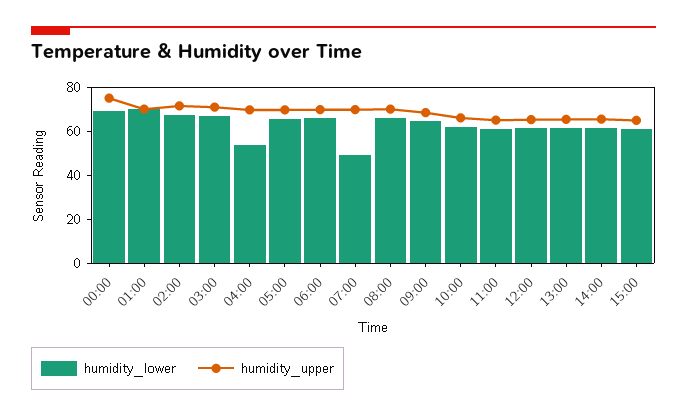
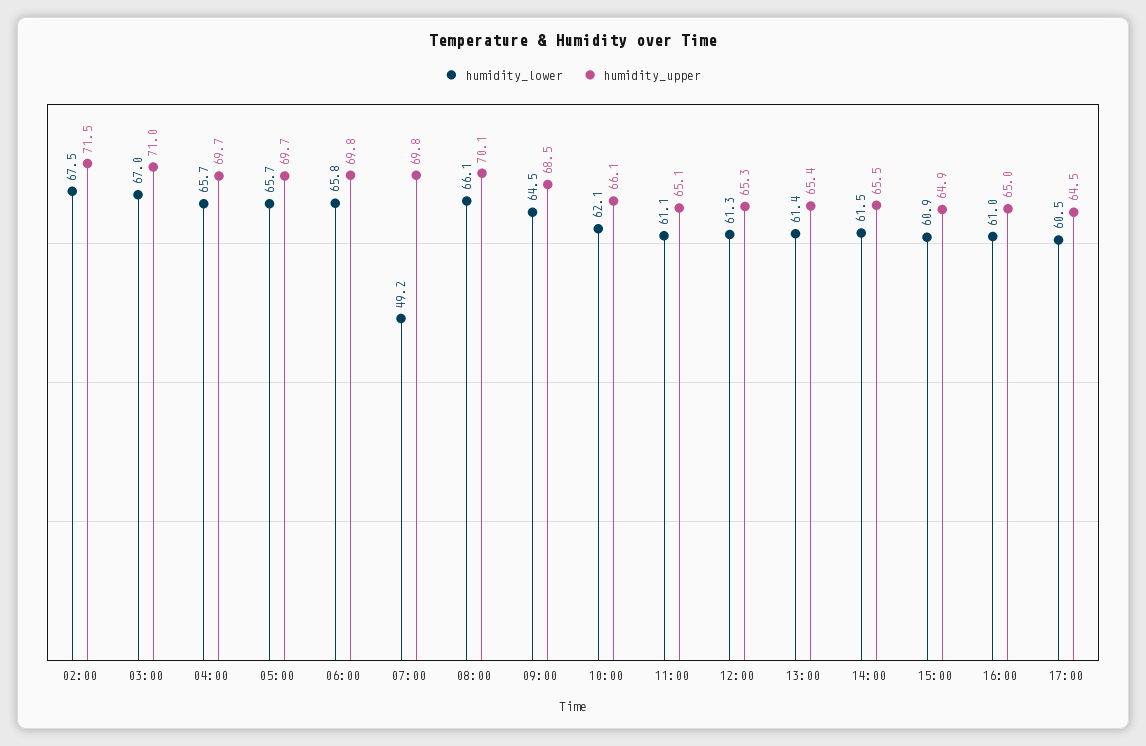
humidity_lower, 00:00: 70 -> none
humidity_upper, 00:00: 75 -> none
humidity_lower, 01:00: 70 -> none
humidity_upper, 01:00: 70 -> none
humidity_lower, 04:00: 55 -> 65.7
humidity_lower, 16:00: none -> 61
humidity_upper, 16:00: none -> 65
humidity_lower, 17:00: none -> 60.5
humidity_upper, 17:00: none -> 64.5

